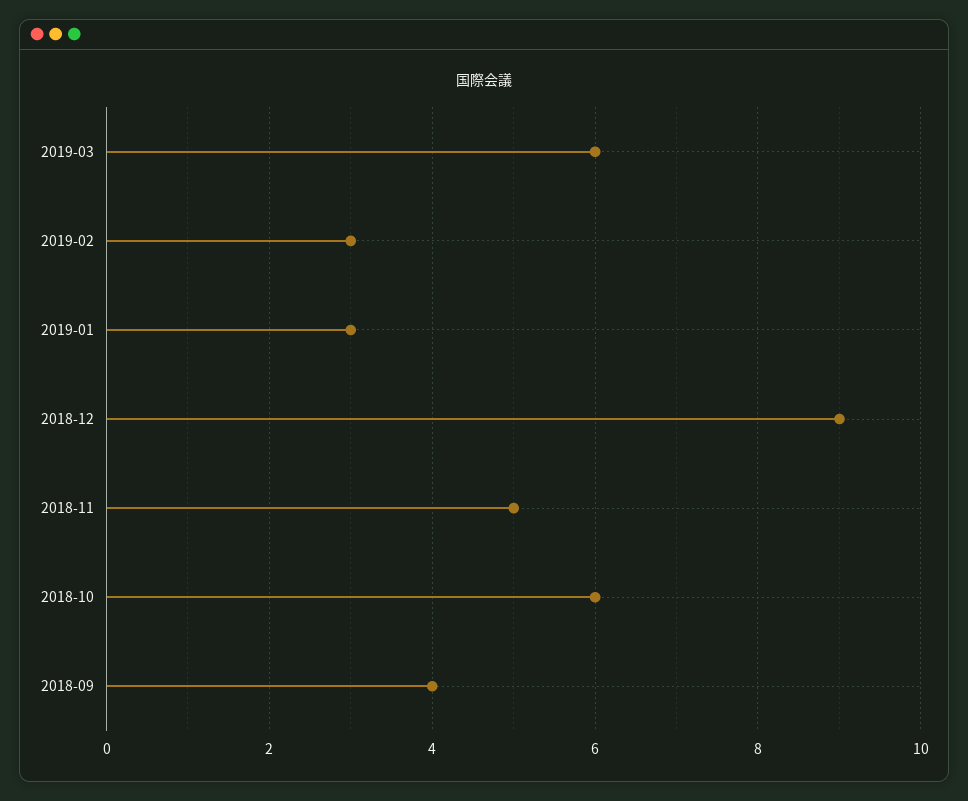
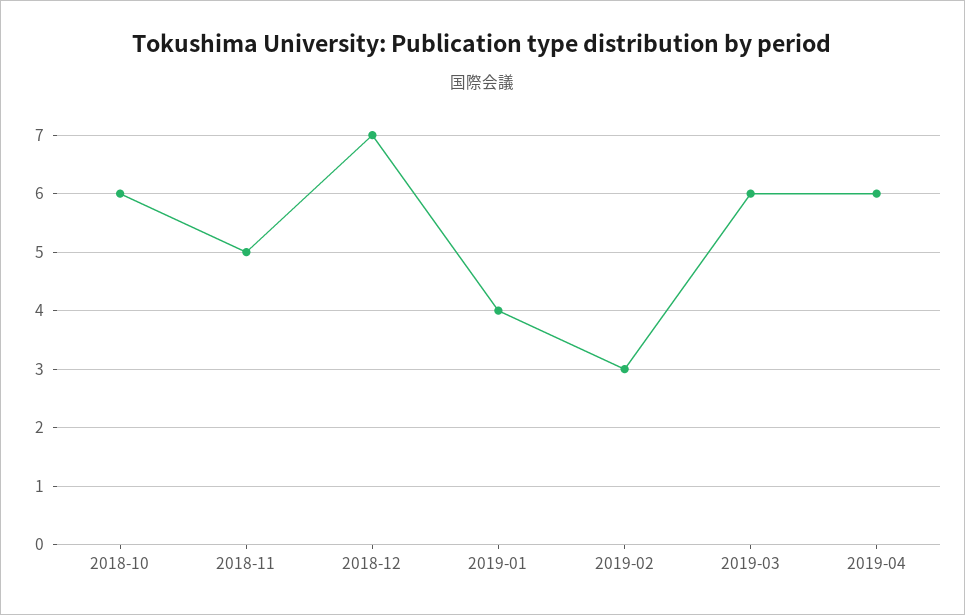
2019-01: 3 -> 4
2018-12: 9 -> 7
2018-09: 4 -> none
2019-04: none -> 6

